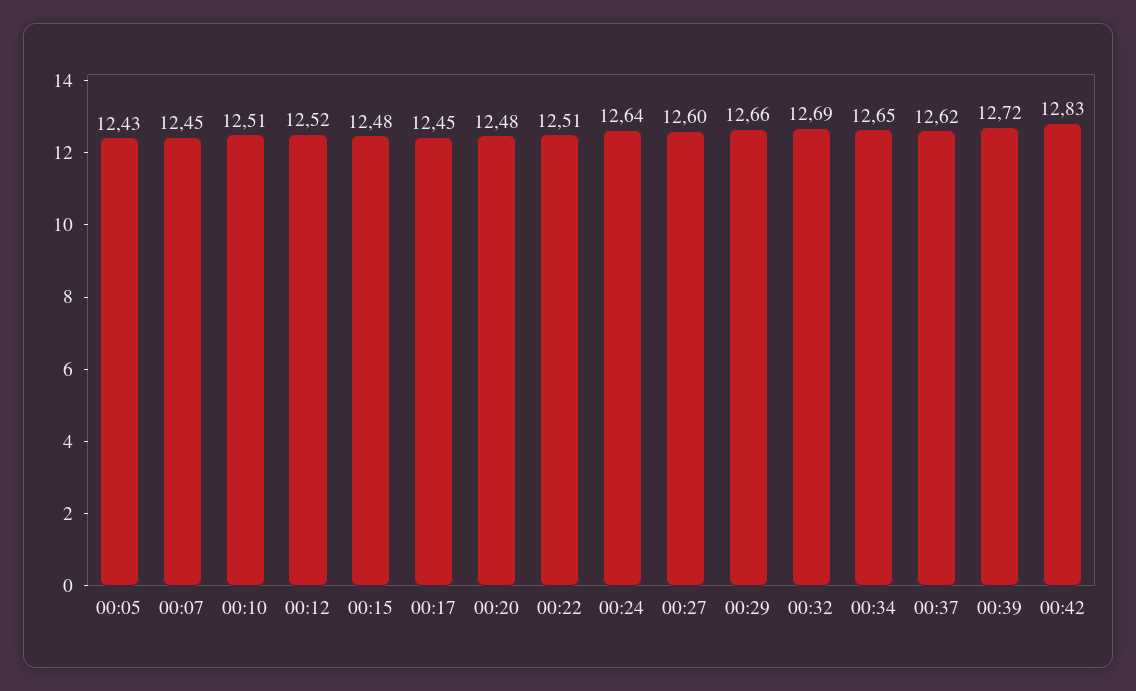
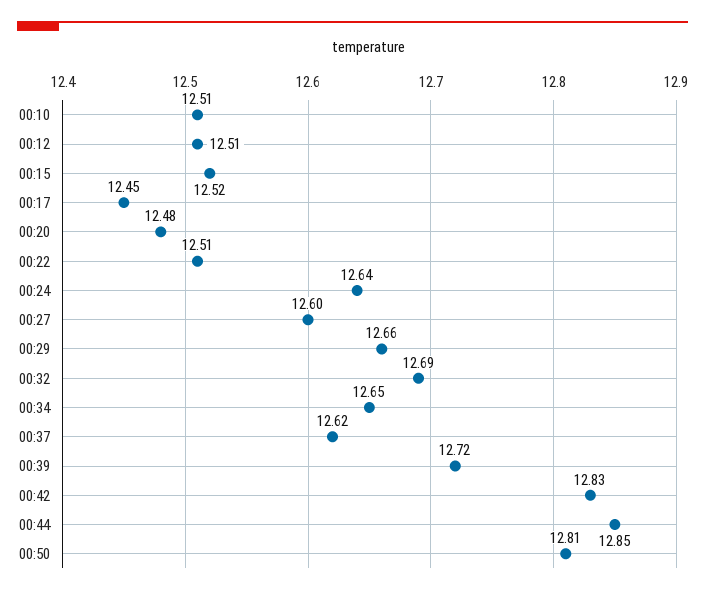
00:05: 12.43 -> none
00:07: 12.45 -> none
00:12: 12.52 -> 12.51
00:15: 12.48 -> 12.52
00:44: none -> 12.85
00:50: none -> 12.81

